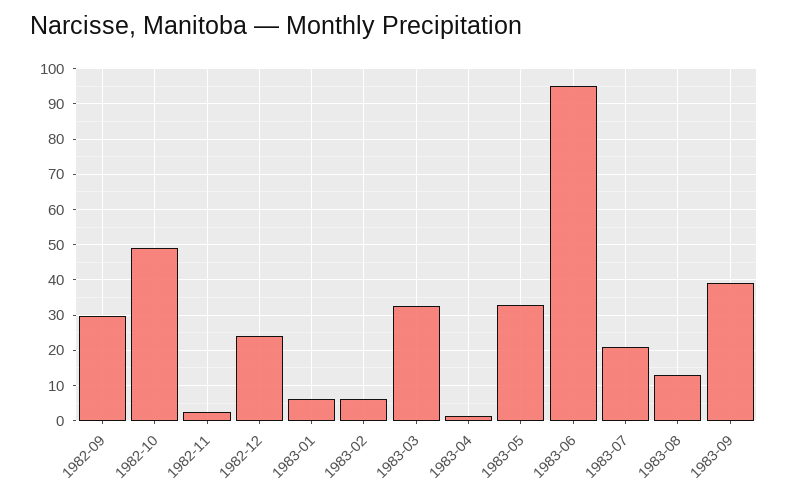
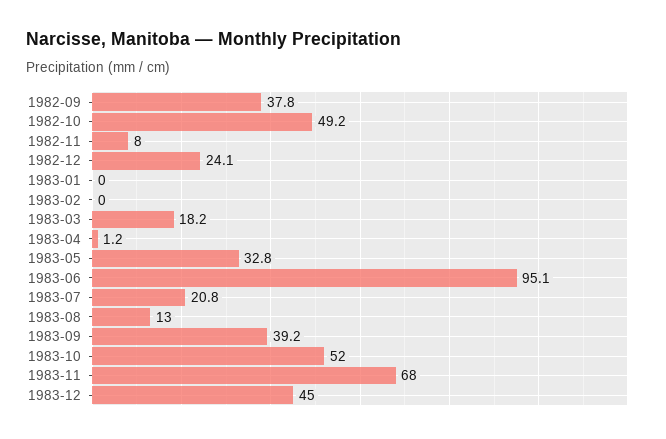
1982-09: 30 -> 37.8
1982-11: 2 -> 8
1983-01: 6 -> 0
1983-02: 6 -> 0
1983-03: 32 -> 18.2
1983-10: none -> 52
1983-11: none -> 68
1983-12: none -> 45

